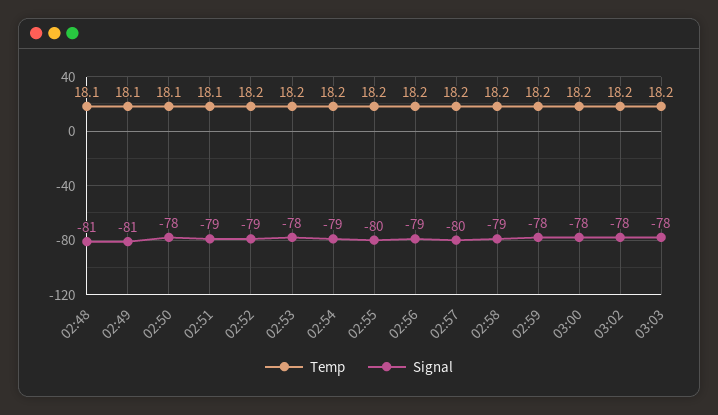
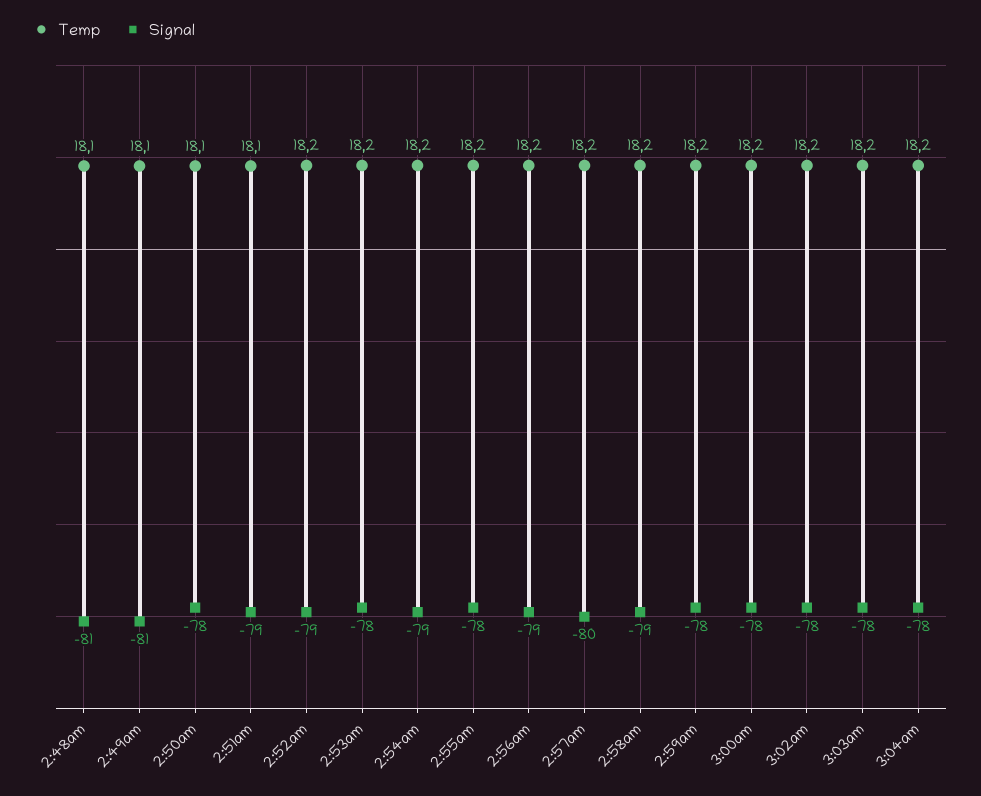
Signal, 02:55: -80 -> -78
Temp, 3:04am: none -> 18.2
Signal, 3:04am: none -> -78

